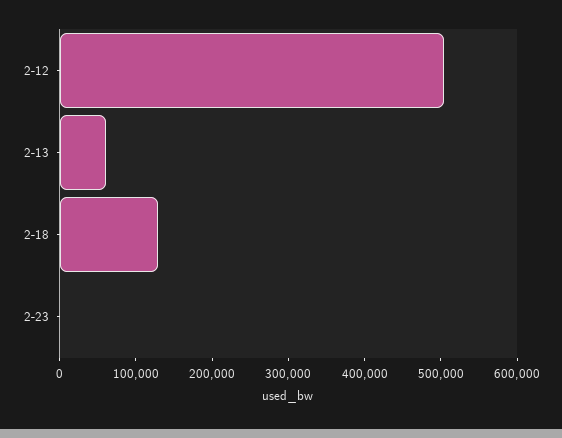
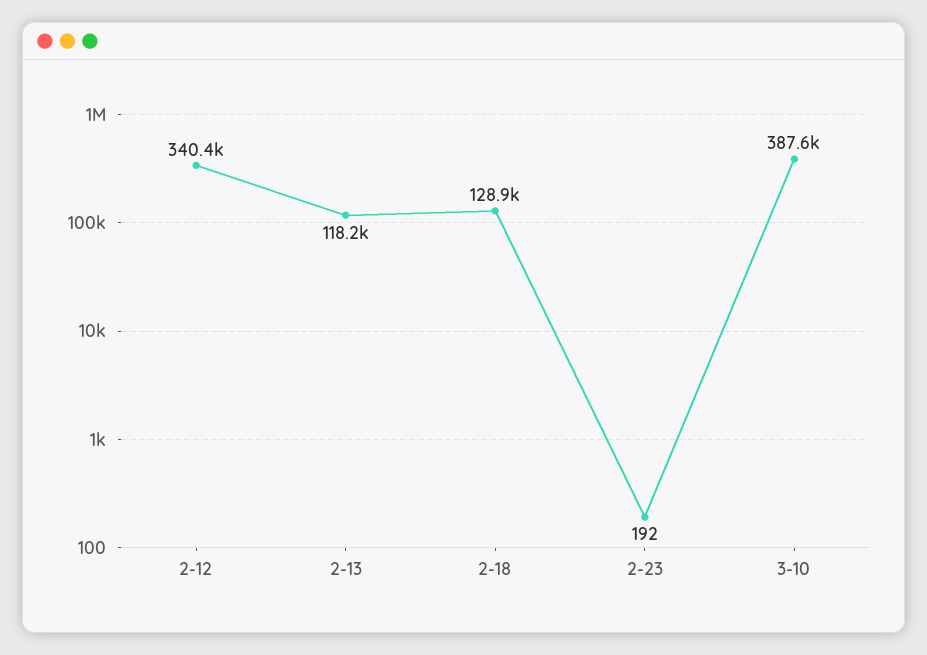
2-12: 500000 -> 340400
2-13: 60000 -> 118200
3-10: none -> 387600

